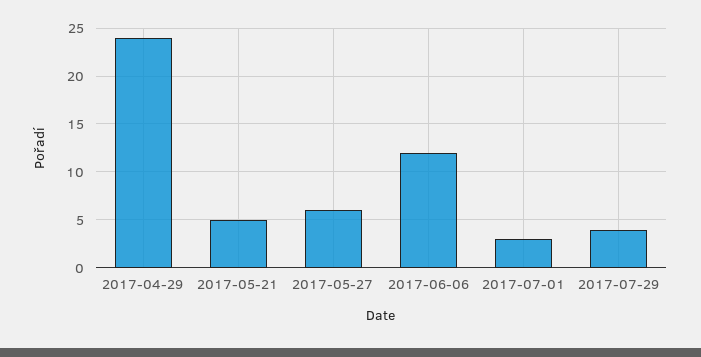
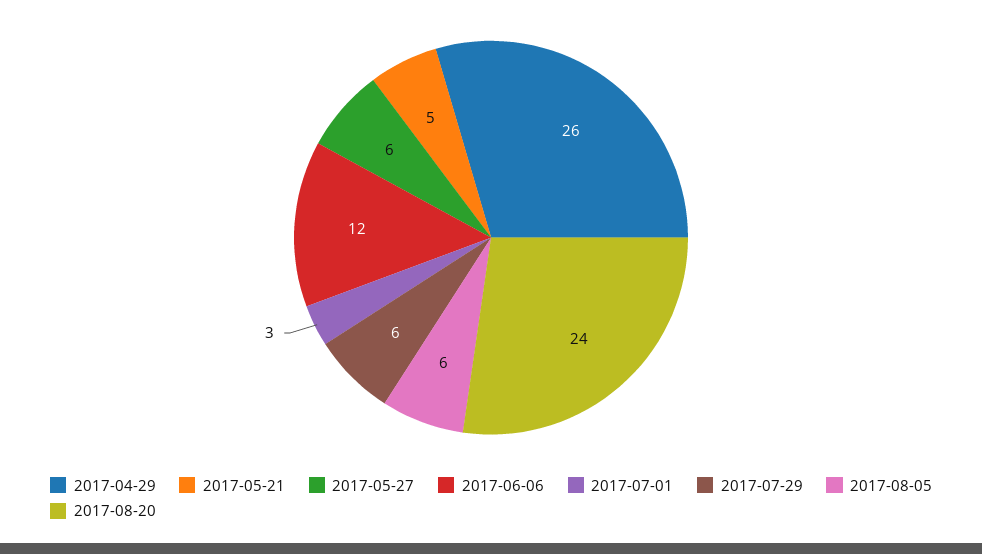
2017-04-29: 24 -> 26
2017-07-29: 4 -> 6
2017-08-05: none -> 6
2017-08-20: none -> 24

